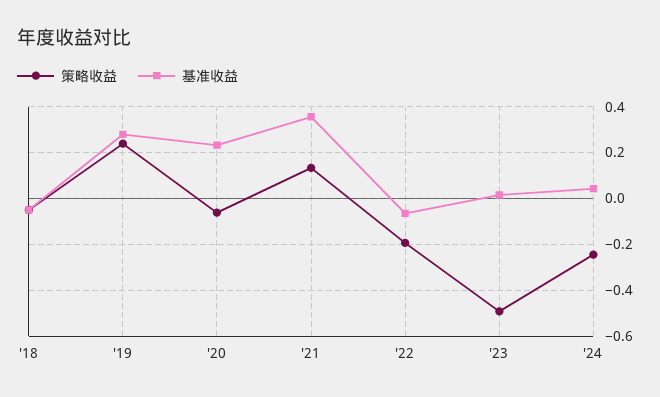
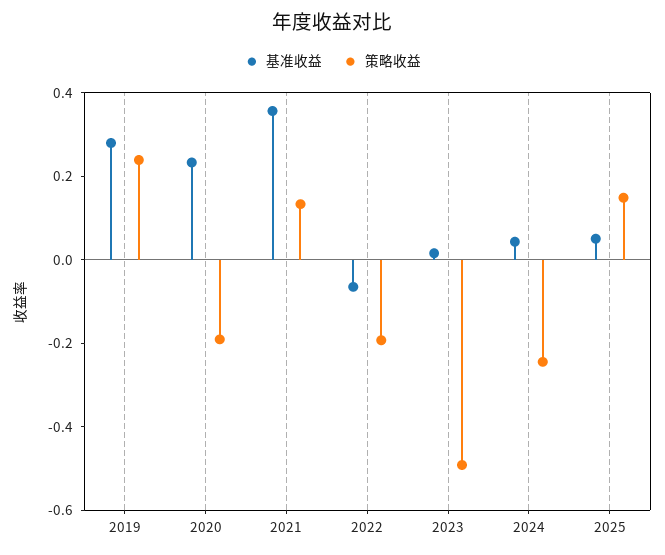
策略收益, '18: -0.05 -> none
基准收益, '18: -0.05 -> none
策略收益, '20: -0.05 -> -0.2
基准收益, 2025: none -> 0.05
策略收益, 2025: none -> 0.15

